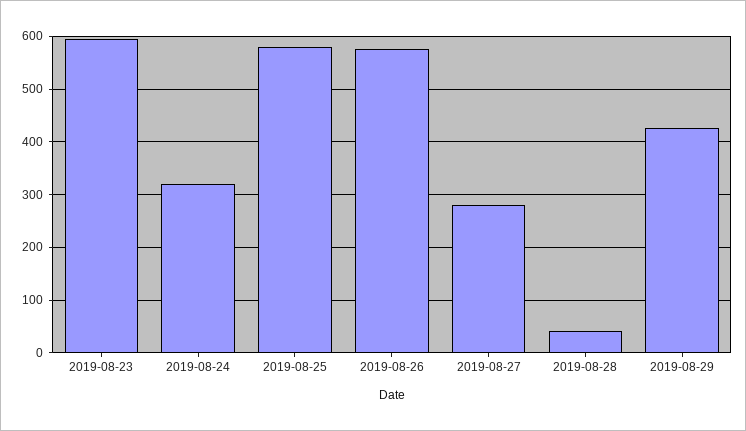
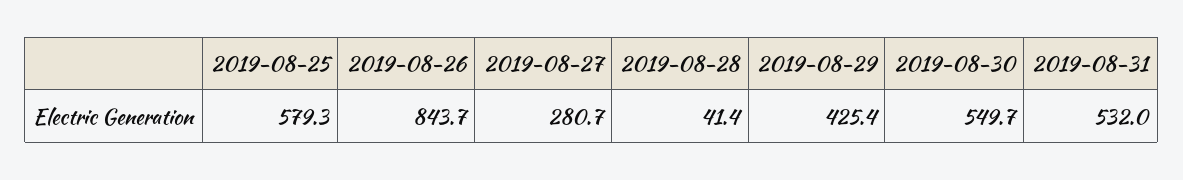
2019-08-23: 600 -> none
2019-08-24: 320 -> none
2019-08-26: 580 -> 843.7
2019-08-30: none -> 549.7
2019-08-31: none -> 532

